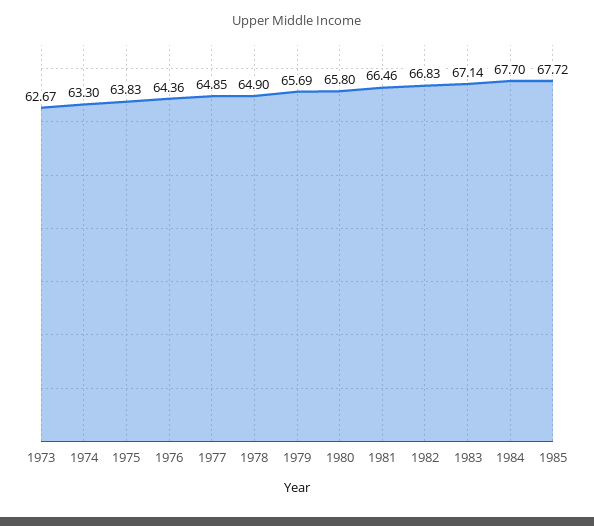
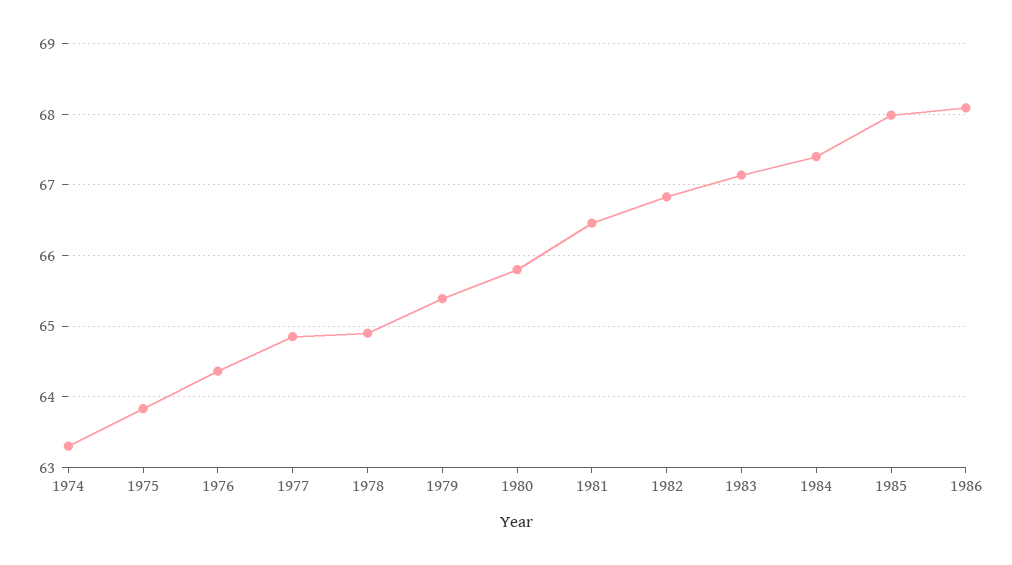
1973: 62.67 -> none
1979: 65.69 -> 65.4
1984: 67.7 -> 67.4
1985: 67.72 -> 68
1986: none -> 68.1

